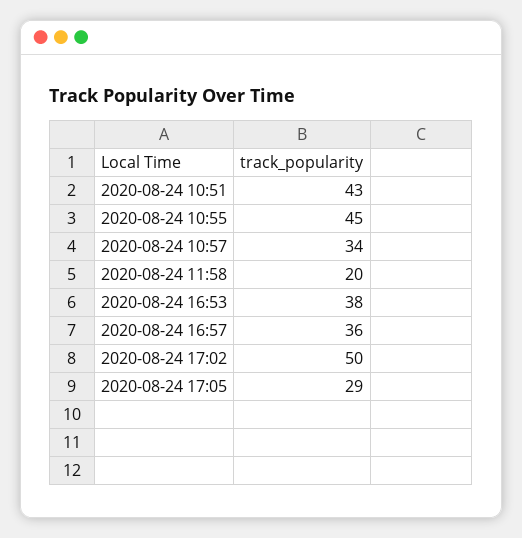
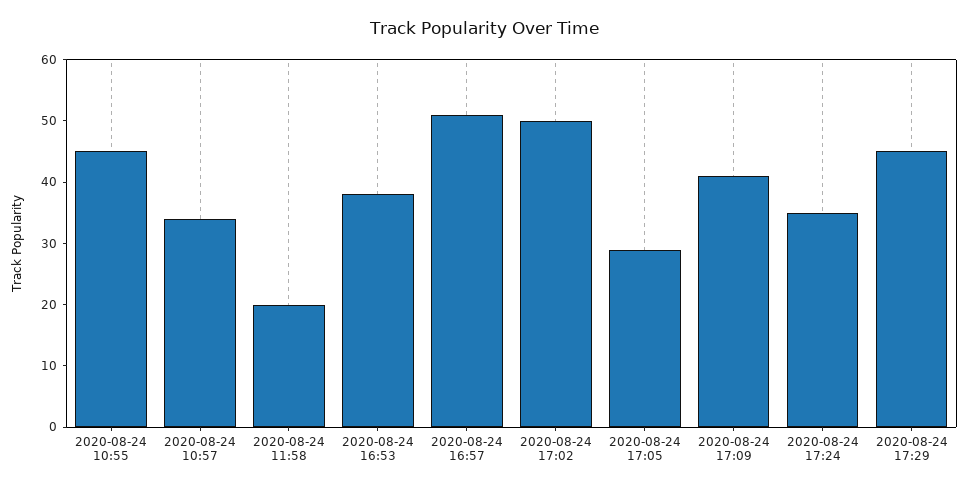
2020-08-24 10:51: 43 -> none
2020-08-24 16:57: 36 -> 50
2020-08-24 17:09: none -> 40
2020-08-24 17:24: none -> 35
2020-08-24 17:29: none -> 45

